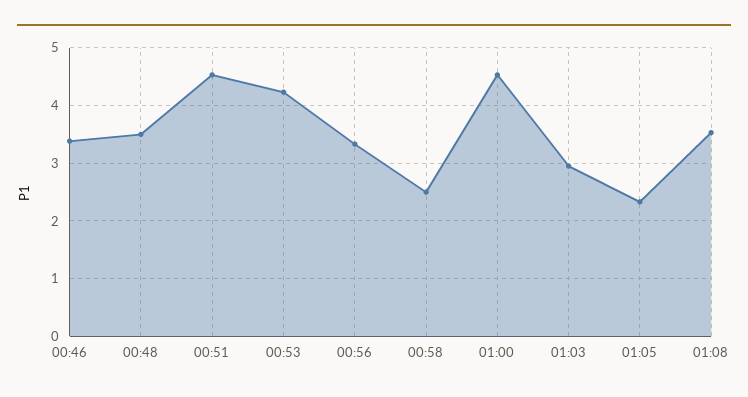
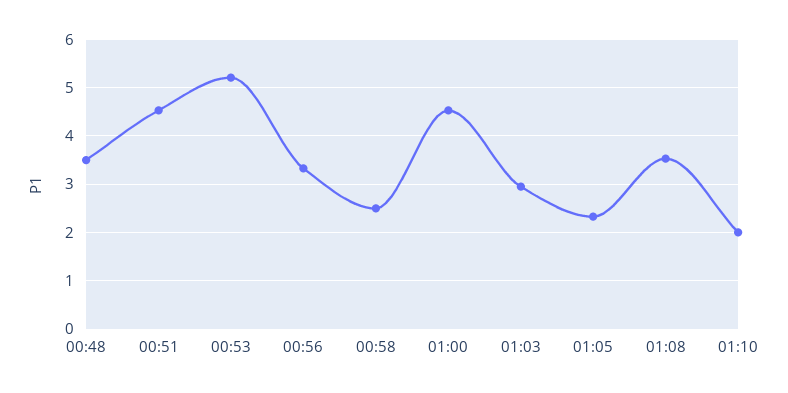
00:46: 3.4 -> none
00:53: 4.2 -> 5.2
01:10: none -> 2

